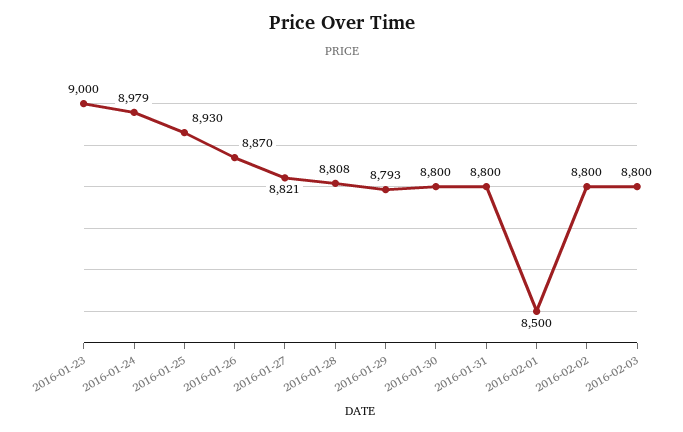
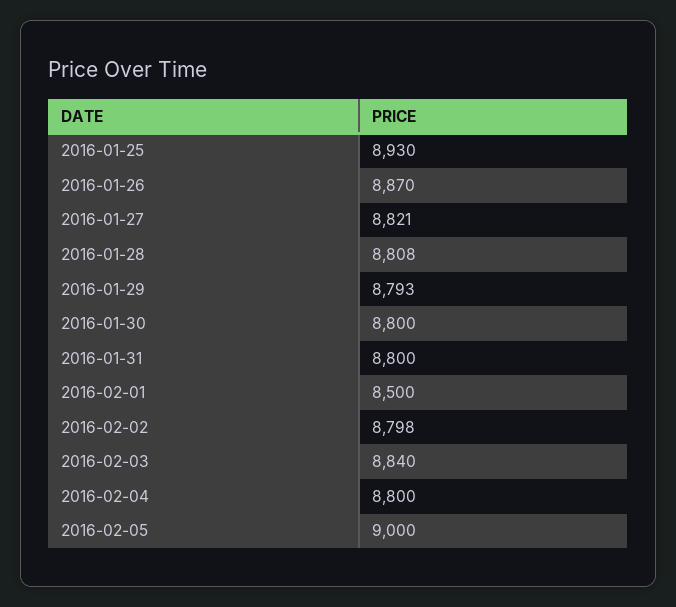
2016-01-23: 9000 -> none
2016-01-24: 8979 -> none
2016-02-02: 8800 -> 8798
2016-02-03: 8800 -> 8840
2016-02-04: none -> 8800
2016-02-05: none -> 9000

